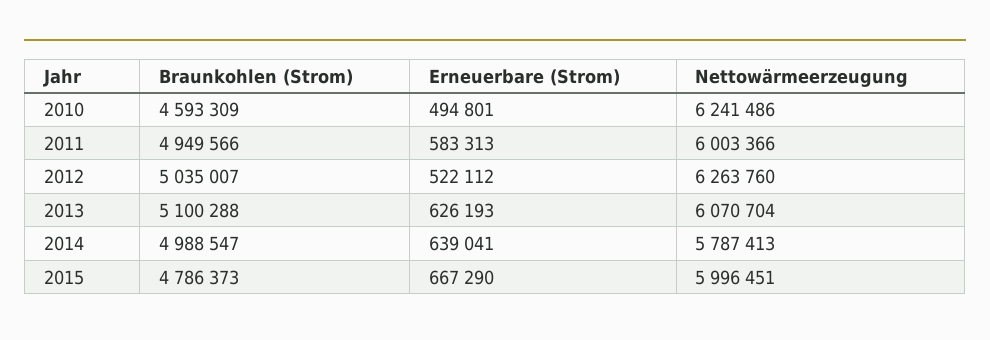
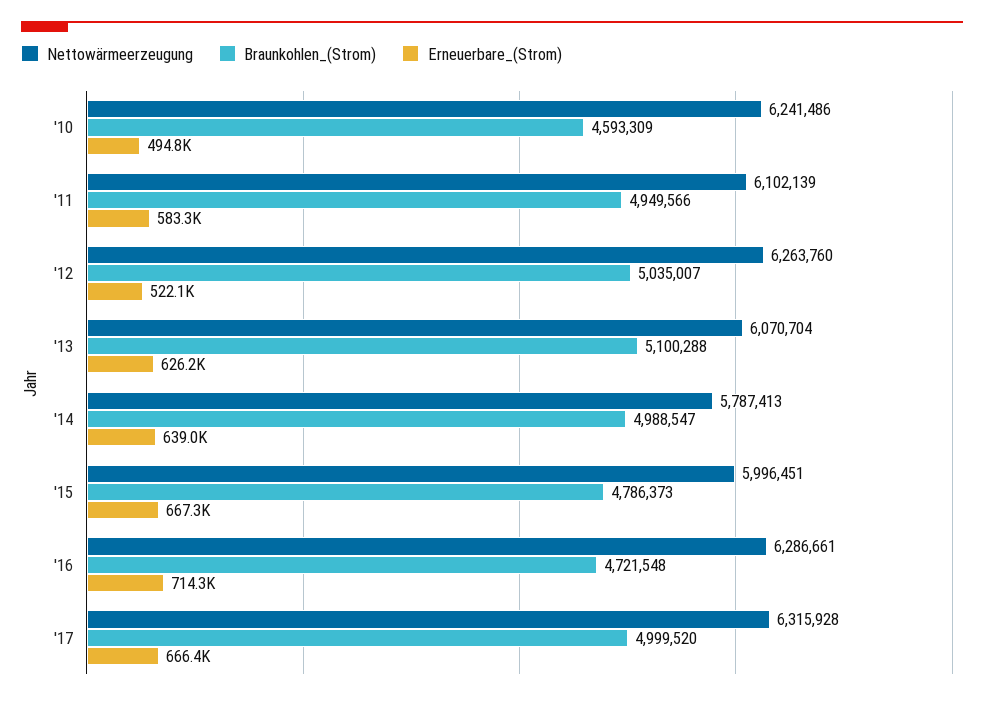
Nettowärmeerzeugung, 2011: 6003366 -> 6102139
Nettowärmeerzeugung, '16: none -> 6286661
Braunkohlen (Strom), '16: none -> 4721548
Erneuerbare (Strom), '16: none -> 714300
Nettowärmeerzeugung, '17: none -> 6315928
Braunkohlen (Strom), '17: none -> 4999520
Erneuerbare (Strom), '17: none -> 666400

